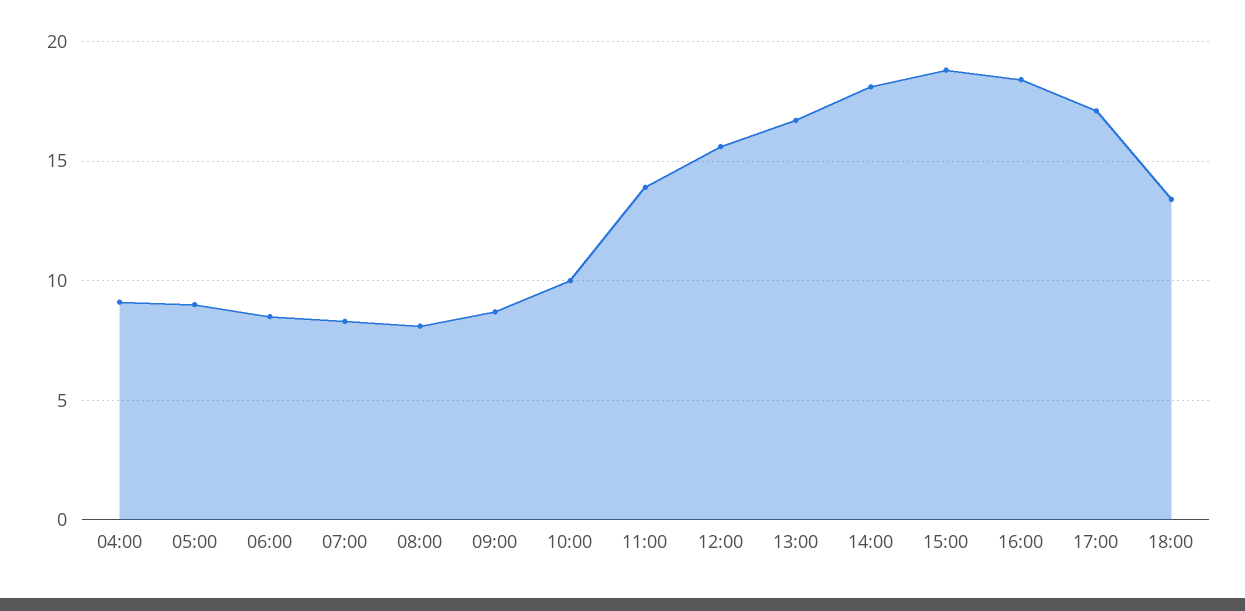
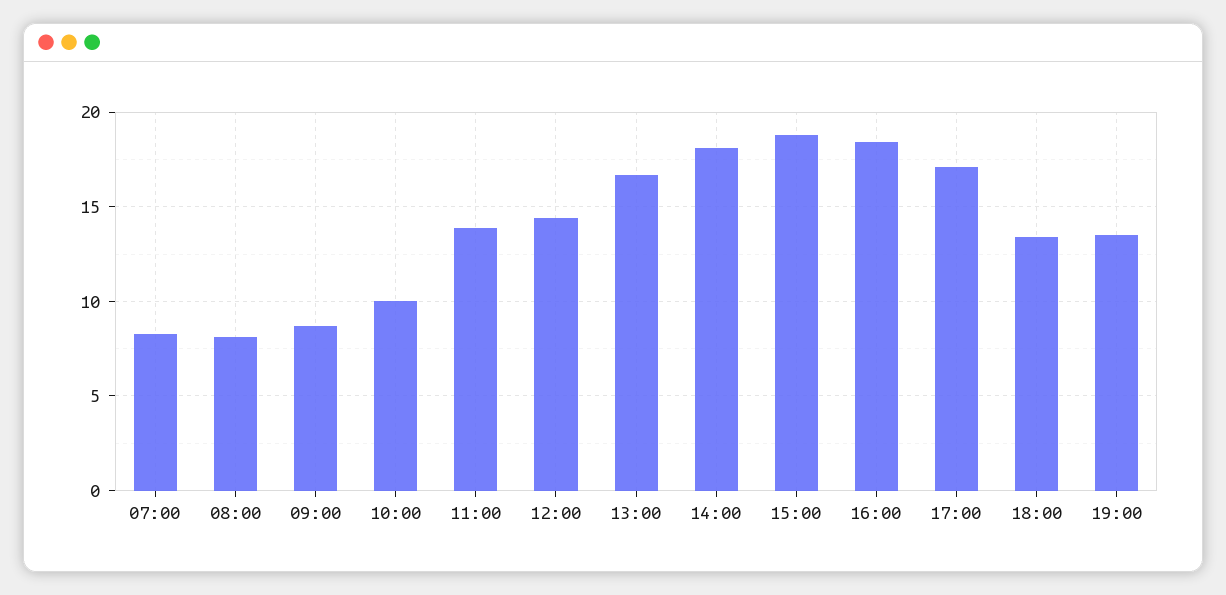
04:00: 9 -> none
05:00: 9 -> none
06:00: 8.5 -> none
12:00: 15.5 -> 14.5
19:00: none -> 13.5

